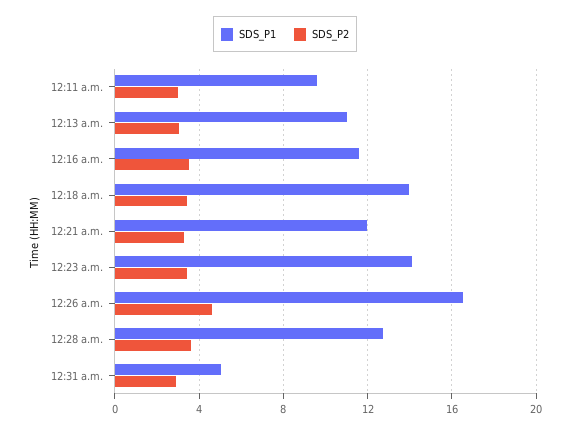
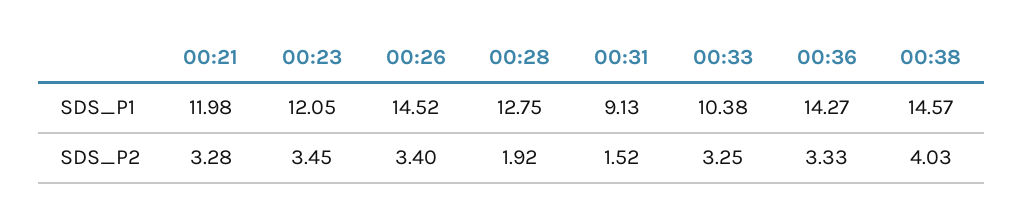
SDS_P1, 12:11 a.m.: 9.5 -> none
SDS_P2, 12:11 a.m.: 3 -> none
SDS_P1, 12:13 a.m.: 11 -> none
SDS_P2, 12:13 a.m.: 3 -> none
SDS_P1, 12:16 a.m.: 11.5 -> none
SDS_P2, 12:16 a.m.: 3.5 -> none
SDS_P1, 12:18 a.m.: 14 -> none
SDS_P2, 12:18 a.m.: 3.5 -> none
SDS_P1, 12:23 a.m.: 14 -> 12.05
SDS_P1, 12:26 a.m.: 16.5 -> 14.52
SDS_P2, 12:26 a.m.: 4.5 -> 3.4
SDS_P2, 12:28 a.m.: 3.5 -> 1.92
SDS_P1, 12:31 a.m.: 5 -> 9.13
SDS_P2, 12:31 a.m.: 3 -> 1.52
SDS_P1, 00:33: none -> 10.38
SDS_P1, 00:36: none -> 14.27
SDS_P1, 00:38: none -> 14.57
SDS_P2, 00:33: none -> 3.25
SDS_P2, 00:36: none -> 3.33
SDS_P2, 00:38: none -> 4.03

